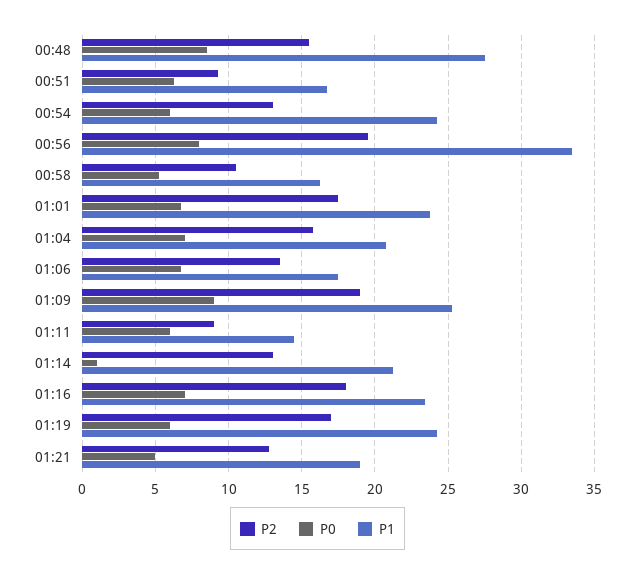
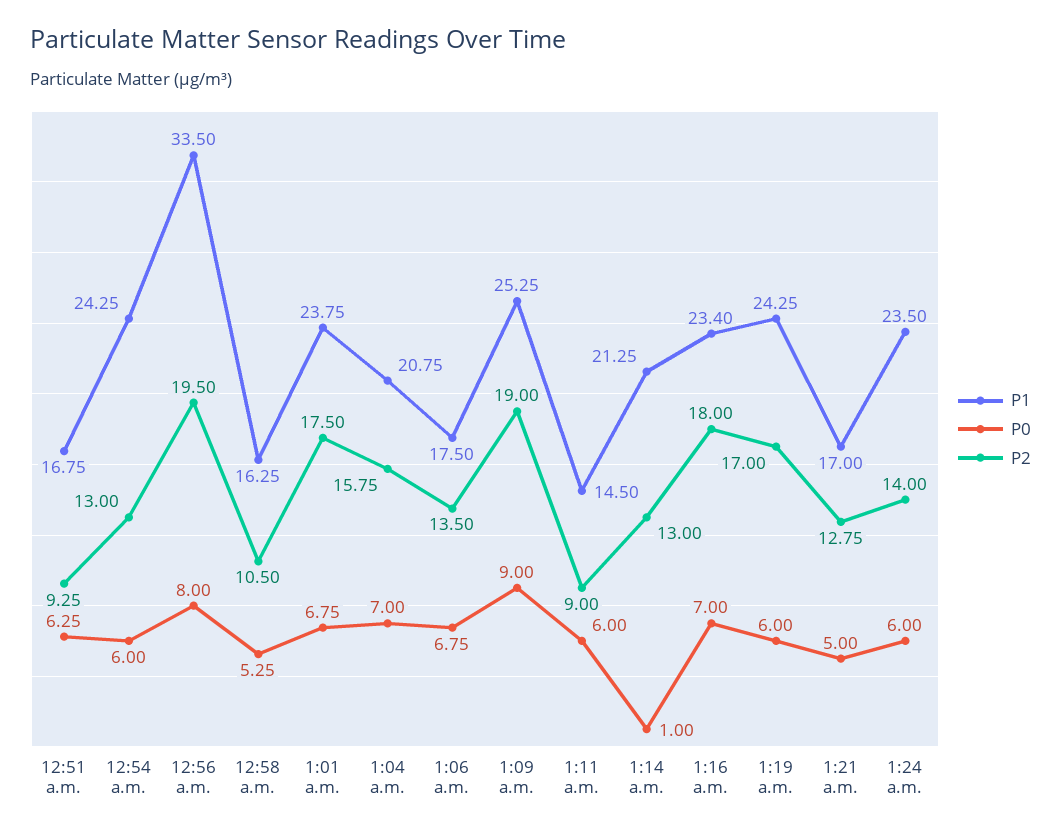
P2, 00:48: 15.5 -> none
P0, 00:48: 8.5 -> none
P1, 00:48: 27.5 -> none
P1, 01:21: 19 -> 17
P1, 1:24 a.m.: none -> 23.5
P0, 1:24 a.m.: none -> 6
P2, 1:24 a.m.: none -> 14

